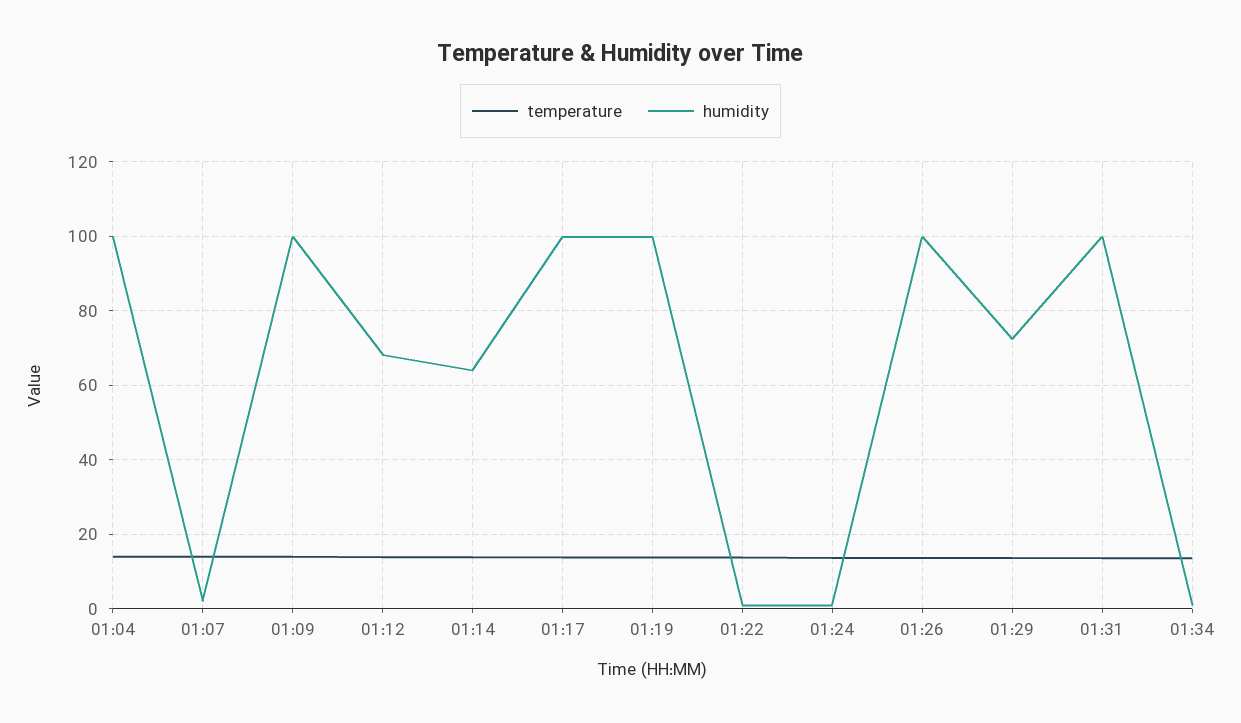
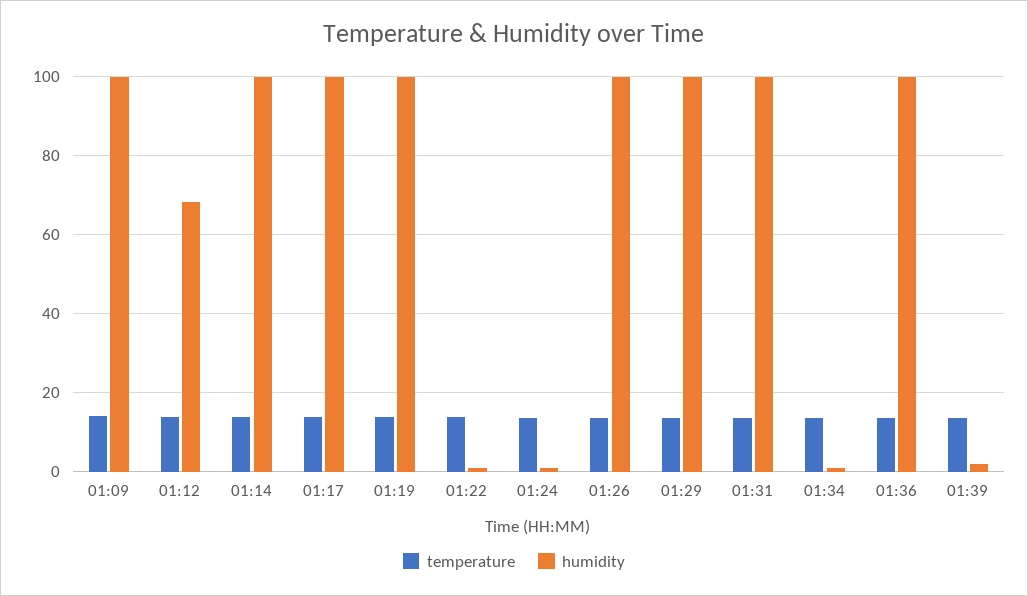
temperature, 01:04: 14 -> none
humidity, 01:04: 100 -> none
temperature, 01:07: 14 -> none
humidity, 01:07: 2 -> none
humidity, 01:14: 64 -> 100
humidity, 01:29: 72 -> 100
temperature, 01:36: none -> 14
humidity, 01:36: none -> 100
temperature, 01:39: none -> 14
humidity, 01:39: none -> 2

